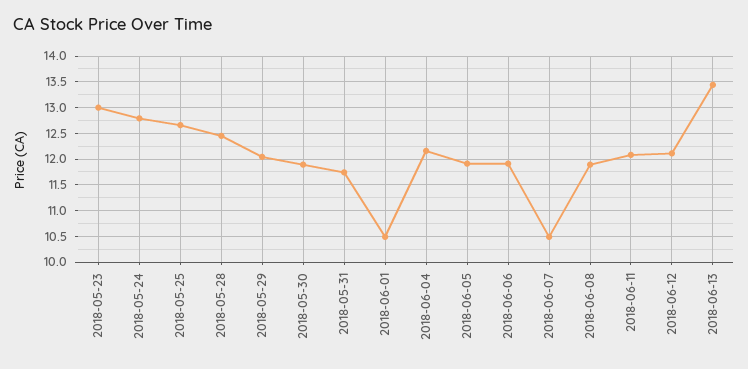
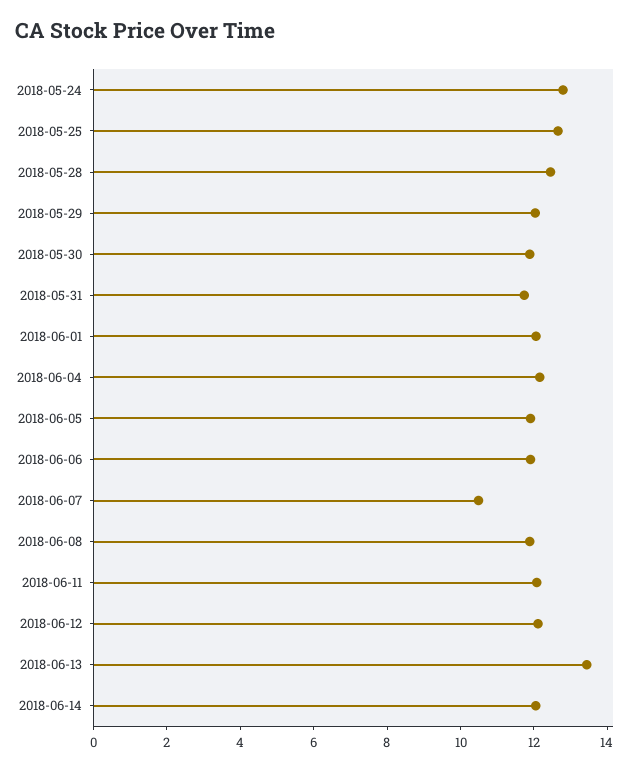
2018-05-23: 13 -> none
2018-06-01: 10.5 -> 12
2018-06-14: none -> 12

